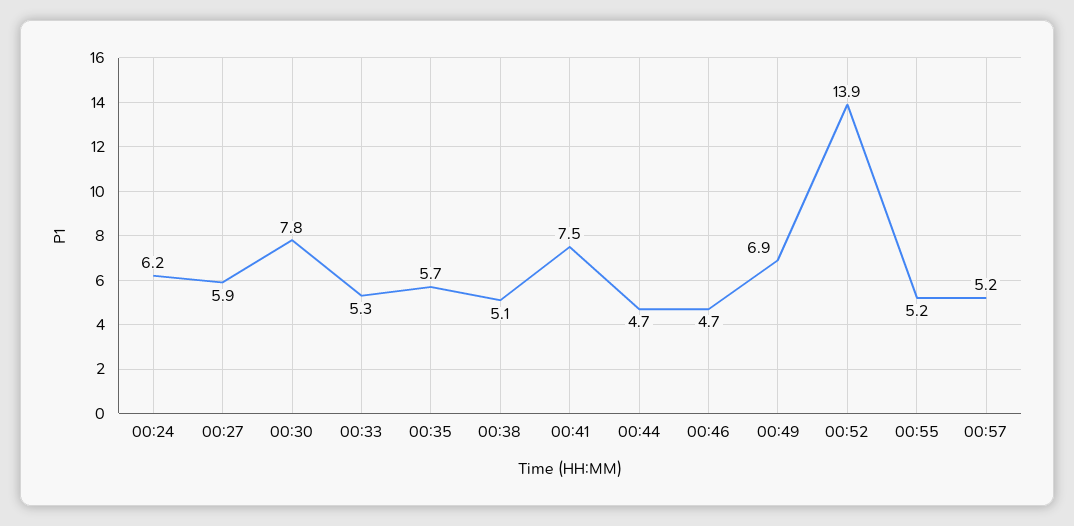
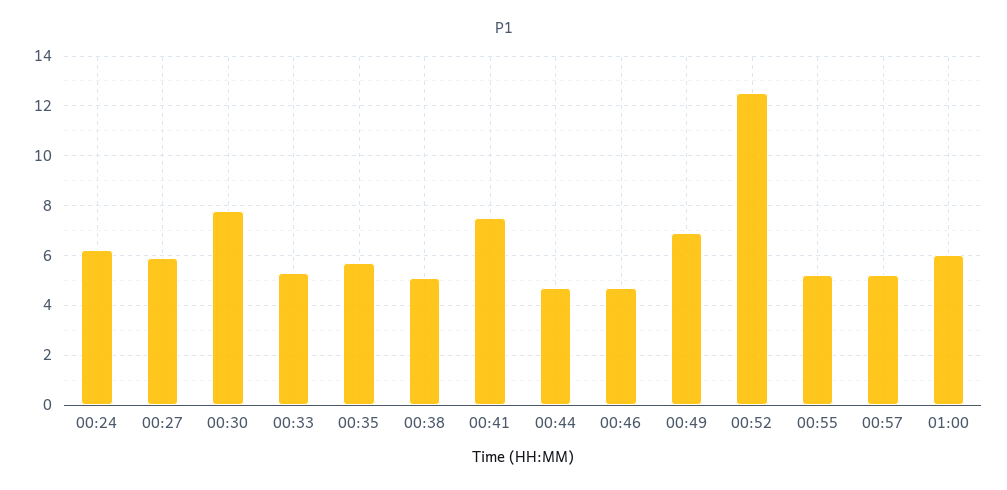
00:52: 13.9 -> 12.5
01:00: none -> 6

